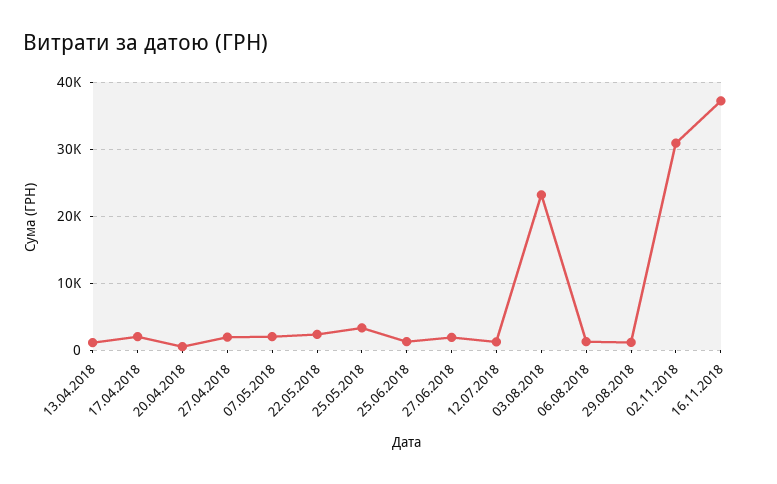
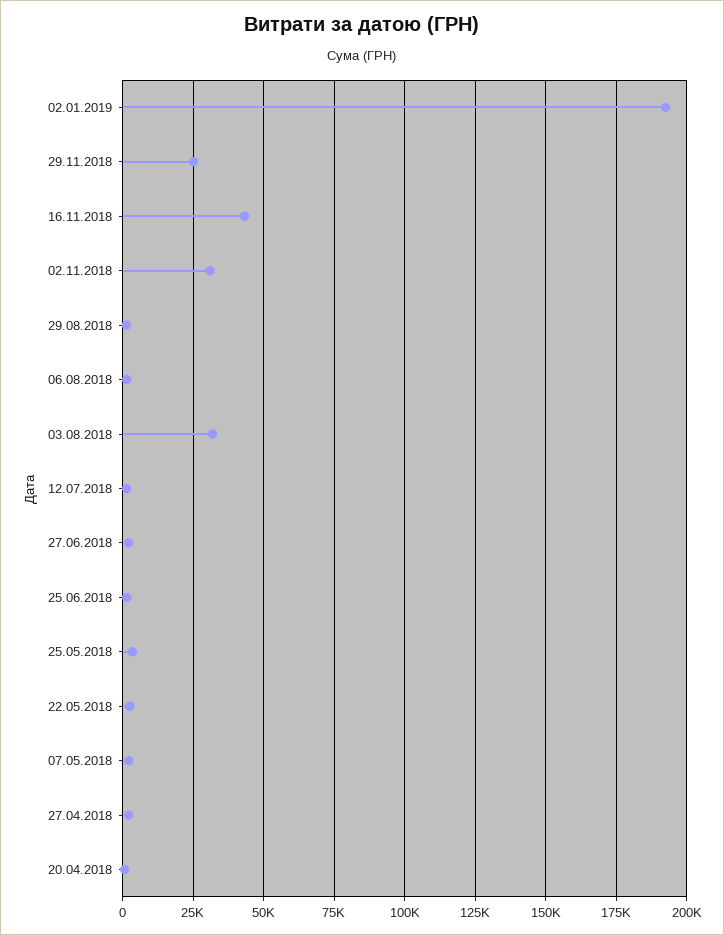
13.04.2018: 1000 -> none
17.04.2018: 2000 -> none
03.08.2018: 23000 -> 32500
16.11.2018: 37000 -> 42500
02.01.2019: none -> 192500
29.11.2018: none -> 25000

